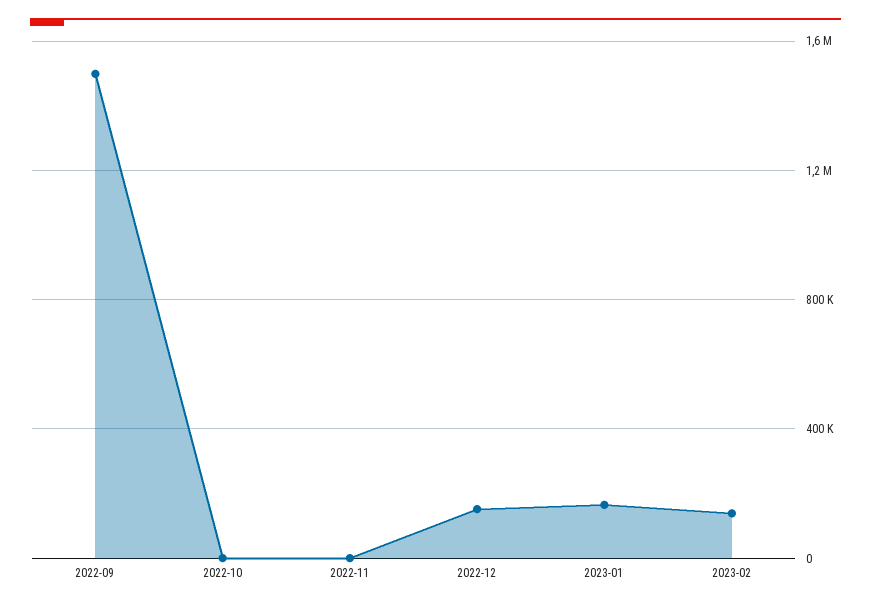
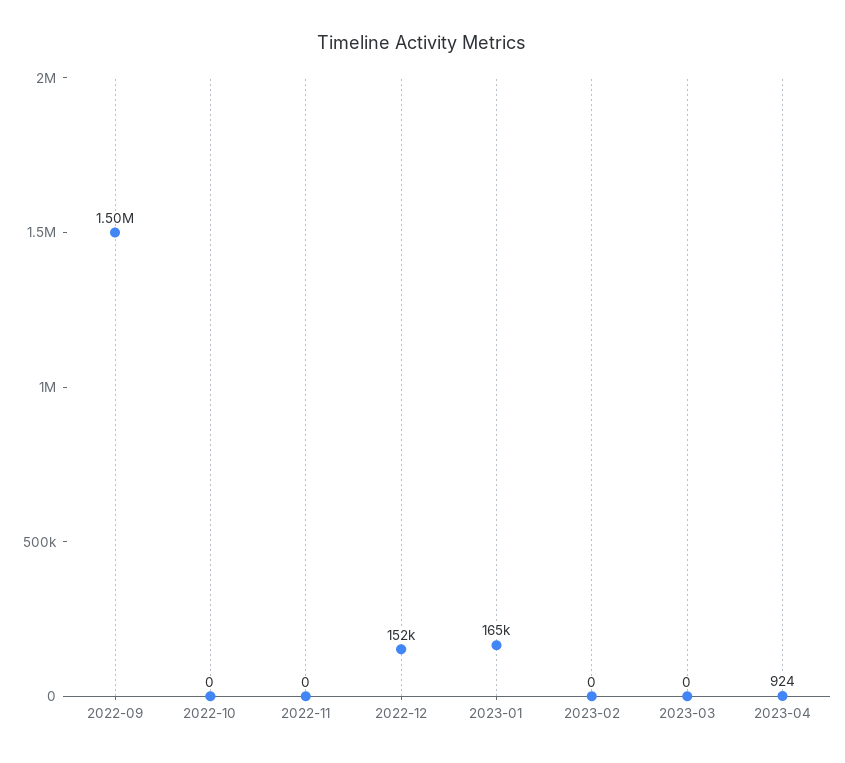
2023-02: 150000 -> 0
2023-03: none -> 0
2023-04: none -> 924

